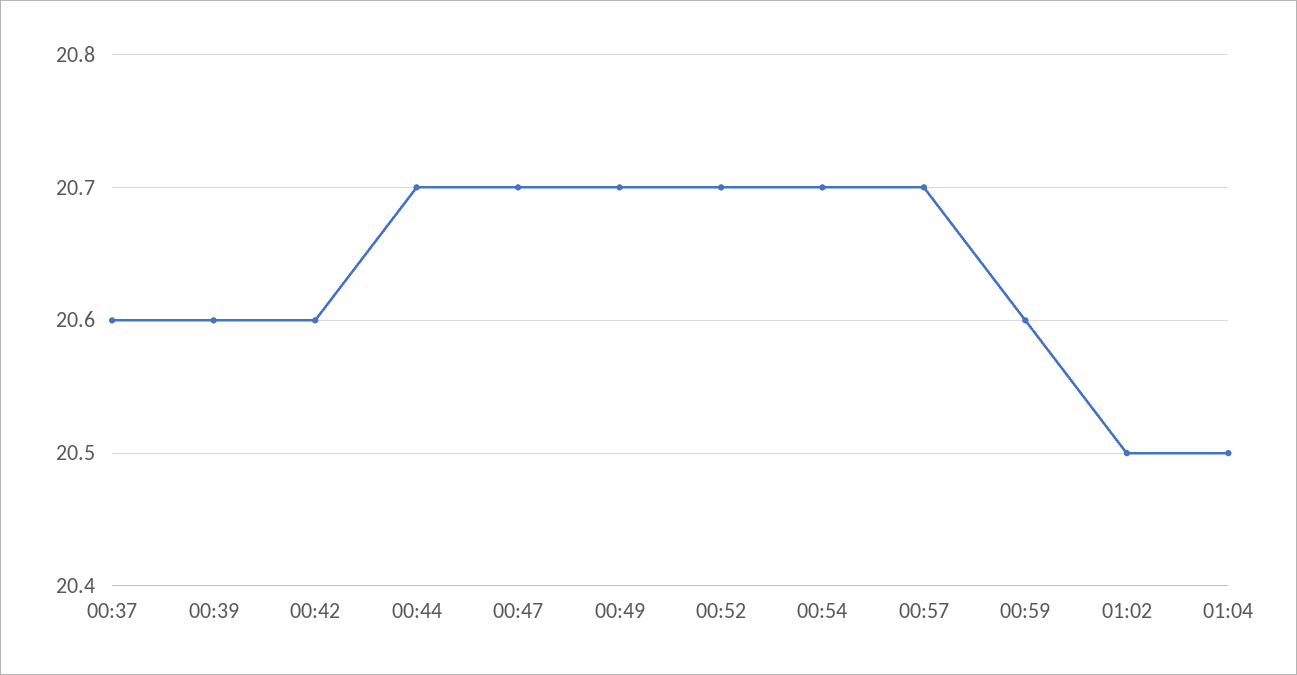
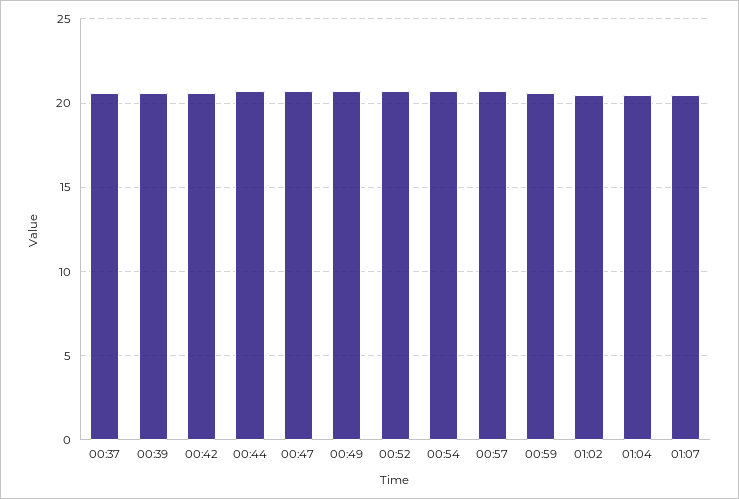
01:07: none -> 20.5

